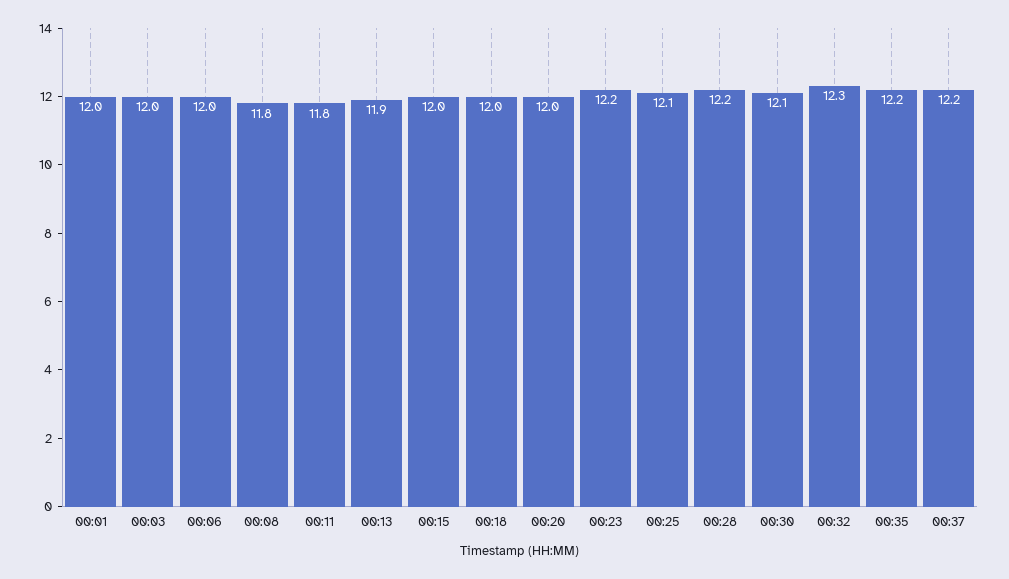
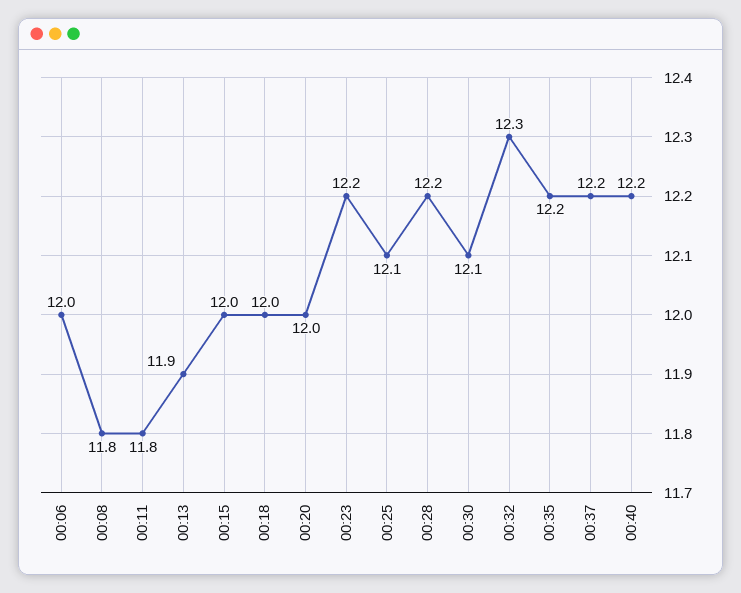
00:01: 12 -> none
00:03: 12 -> none
00:40: none -> 12.2

